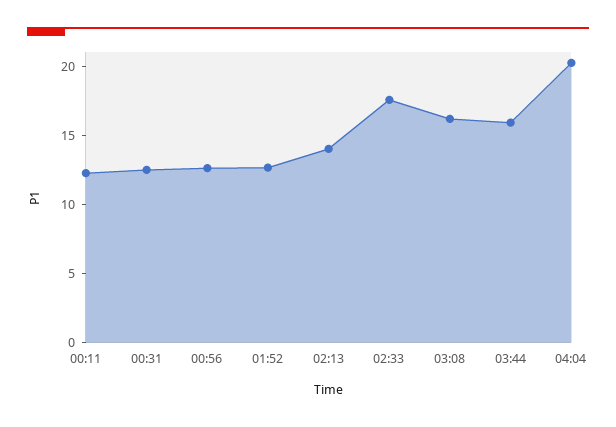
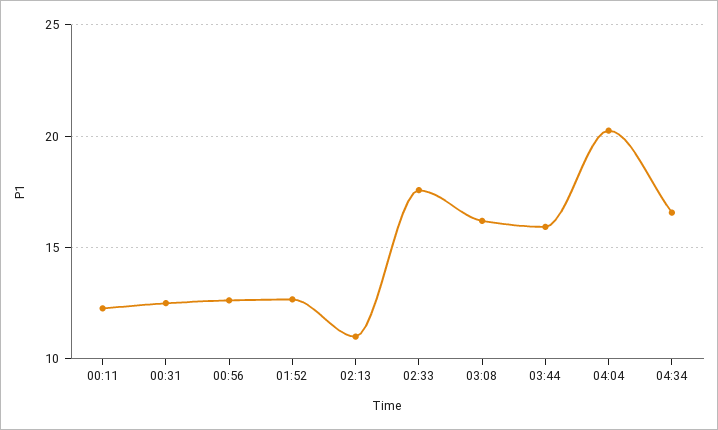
02:13: 14 -> 11
04:34: none -> 16.5

